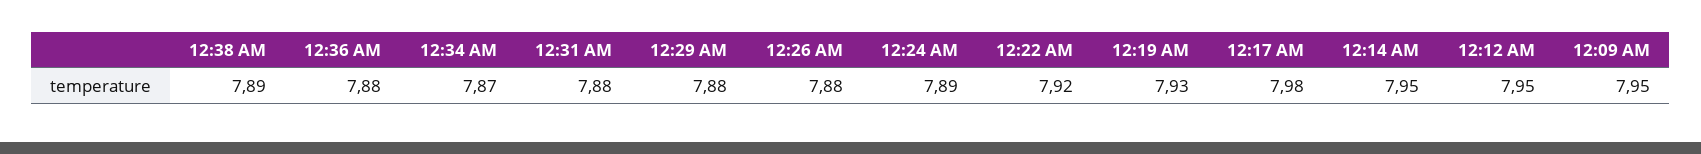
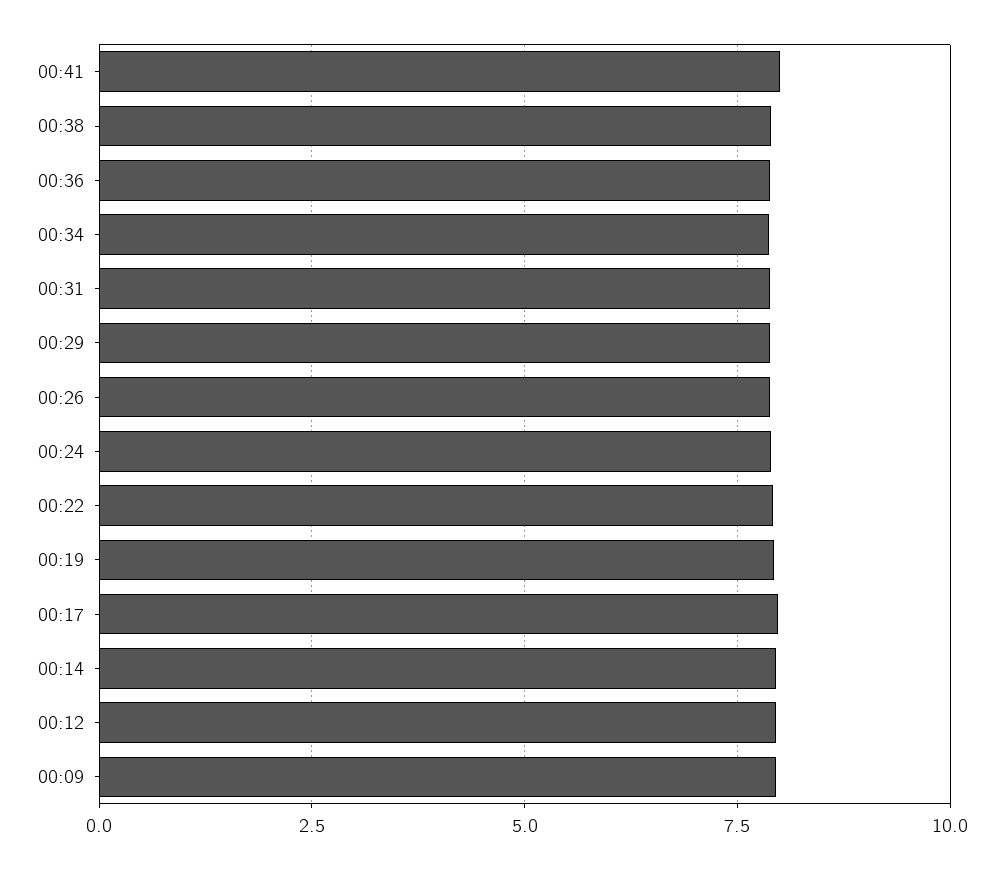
00:41: none -> 8

